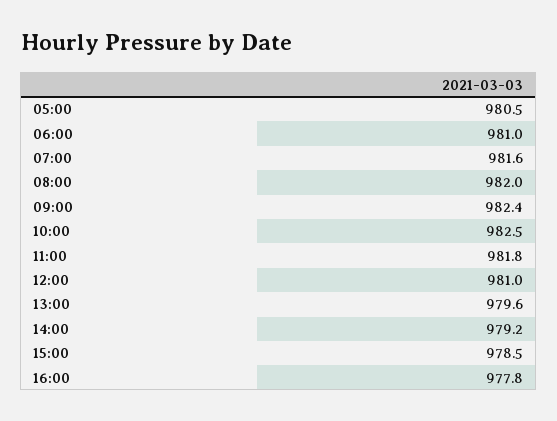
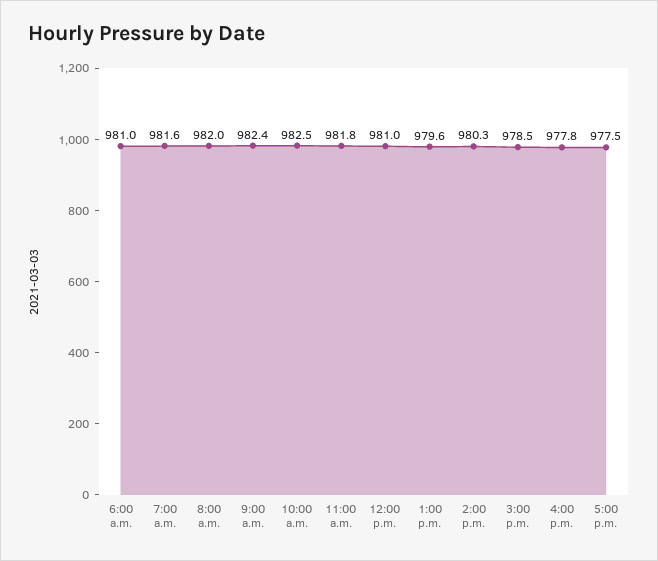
05:00: 980.5 -> none
14:00: 979.2 -> 980.3
5:00 p.m.: none -> 977.5

